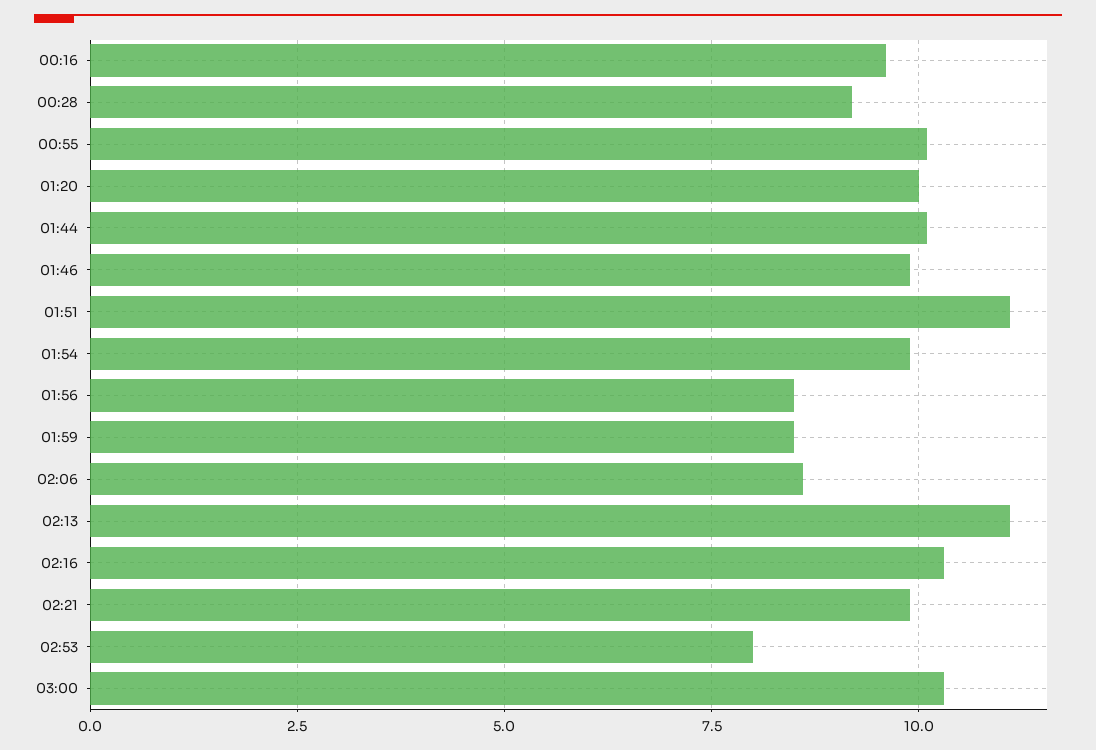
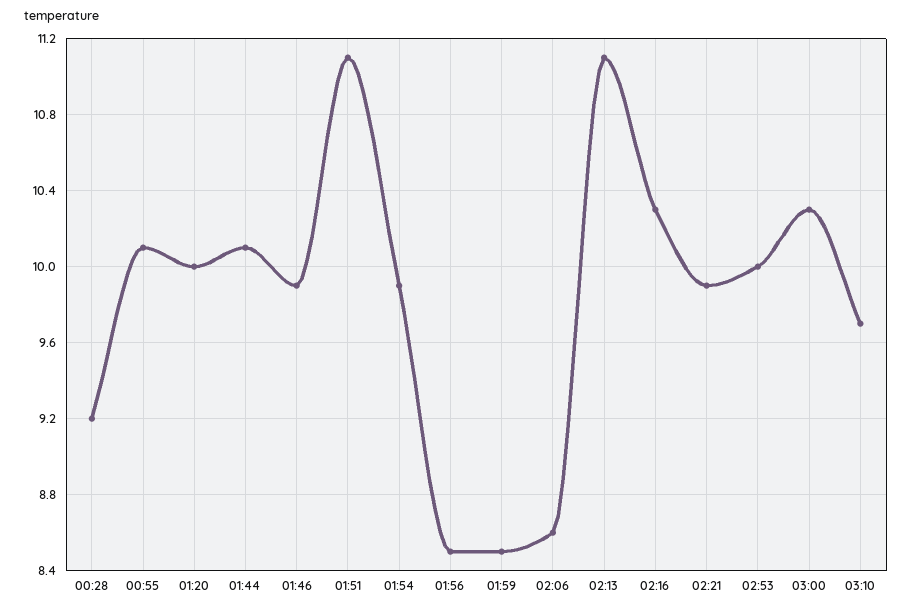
00:16: 9.5 -> none
02:53: 8 -> 10
03:10: none -> 9.7

